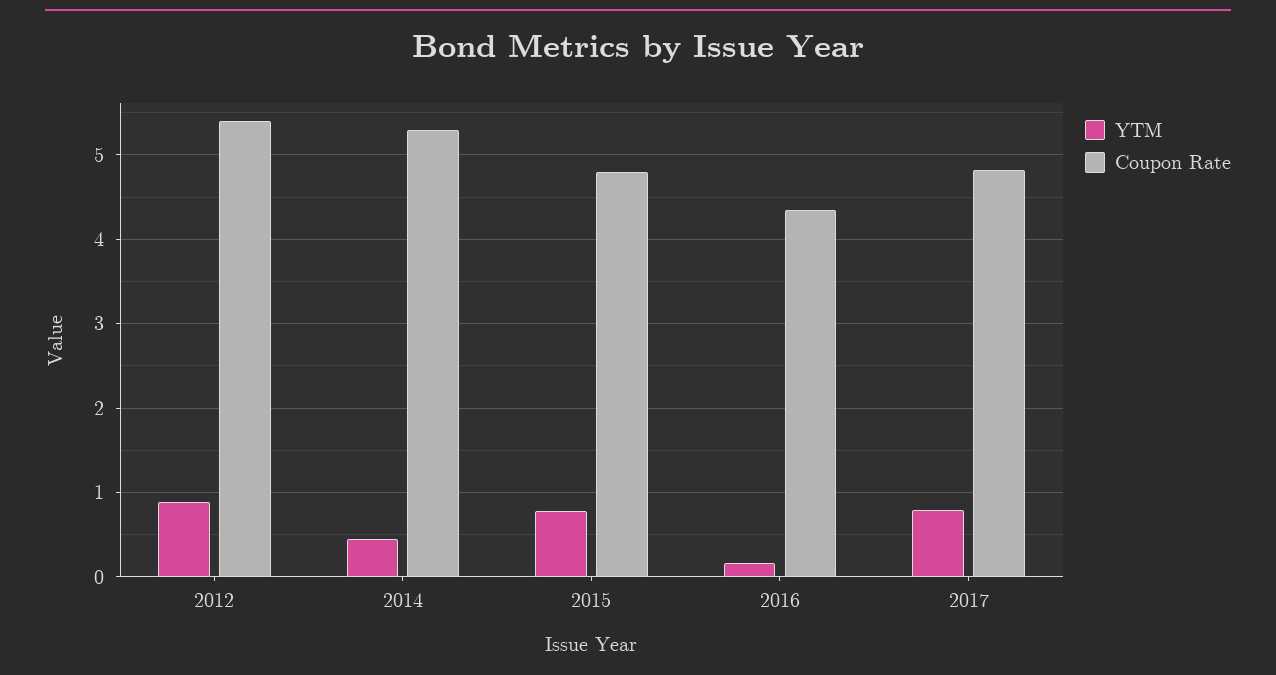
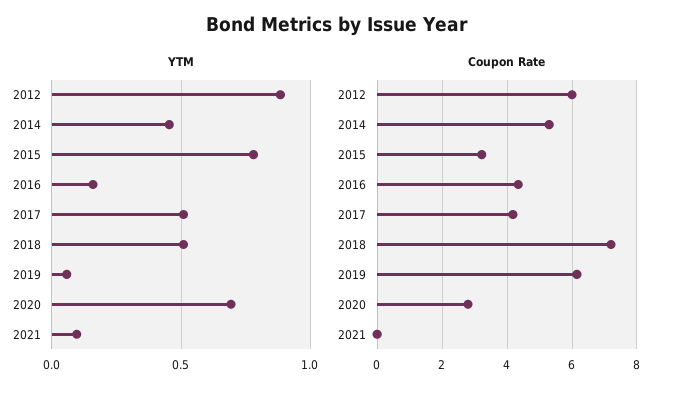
Coupon Rate, 2012: 5.4 -> 6
Coupon Rate, 2015: 4.8 -> 3.2
YTM, 2017: 0.8 -> 0.5
Coupon Rate, 2017: 4.8 -> 4.2
YTM, 2018: none -> 0.5
YTM, 2019: none -> 0.05
YTM, 2020: none -> 0.7
YTM, 2021: none -> 0.1
Coupon Rate, 2018: none -> 7.2
Coupon Rate, 2019: none -> 6.2
Coupon Rate, 2020: none -> 2.8
Coupon Rate, 2021: none -> 0

